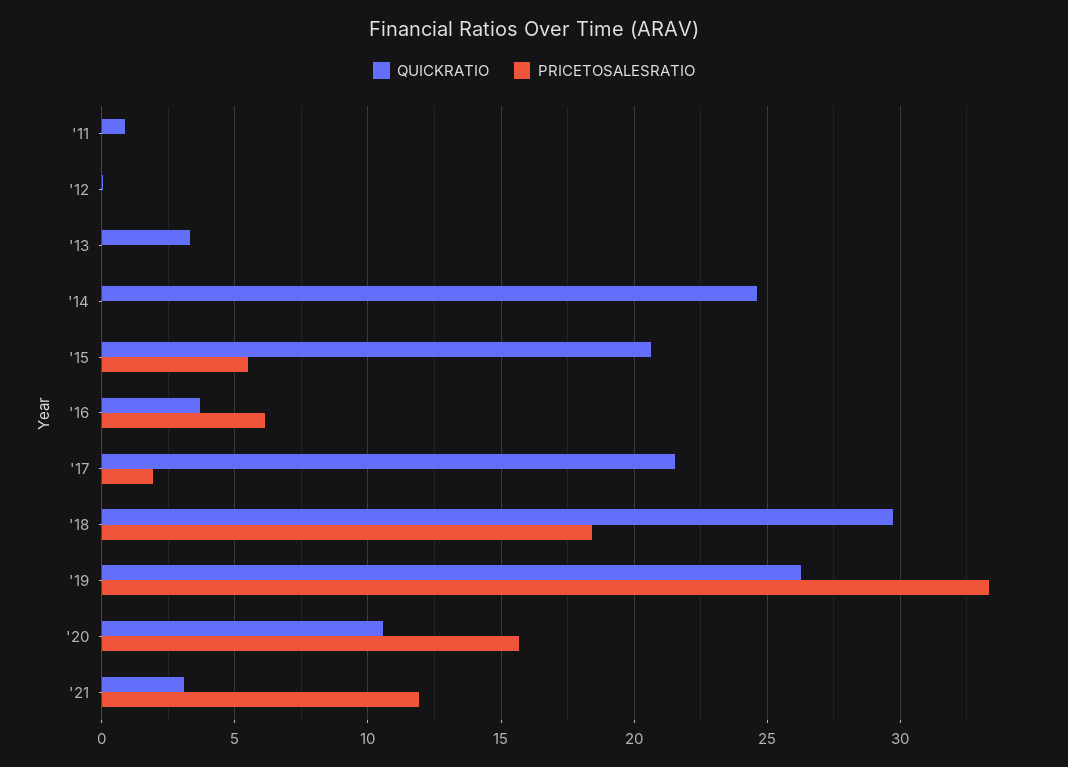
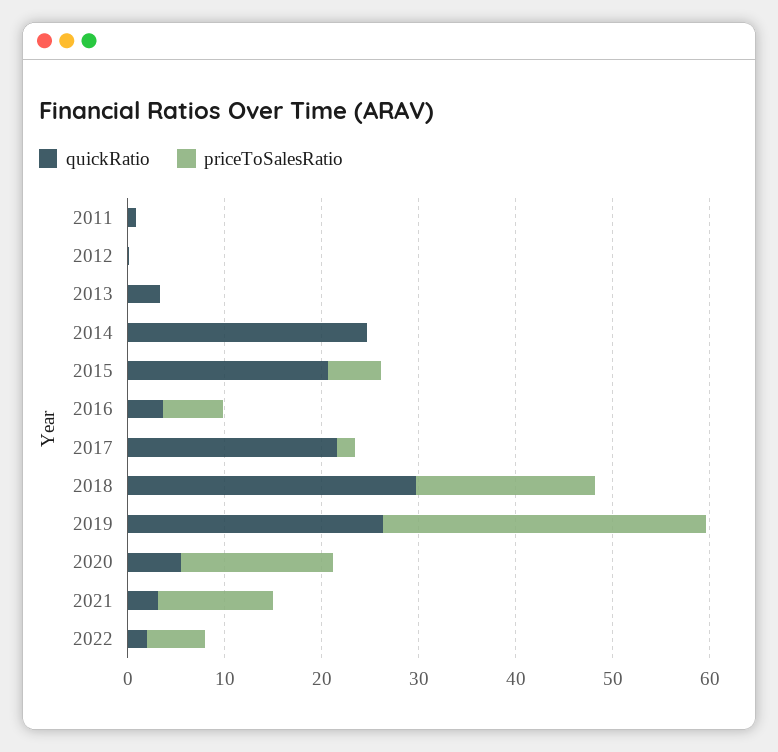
QUICKRATIO, '20: 10.5 -> 6
QUICKRATIO, 2022: none -> 2
PRICETOSALESRATIO, 2022: none -> 6

